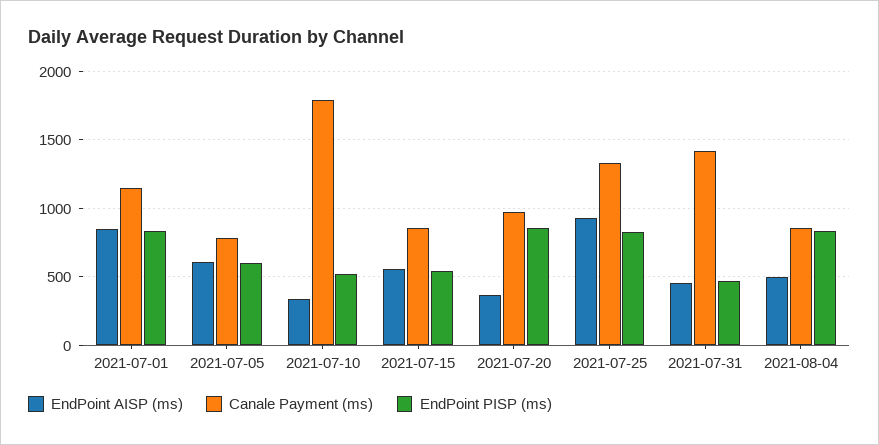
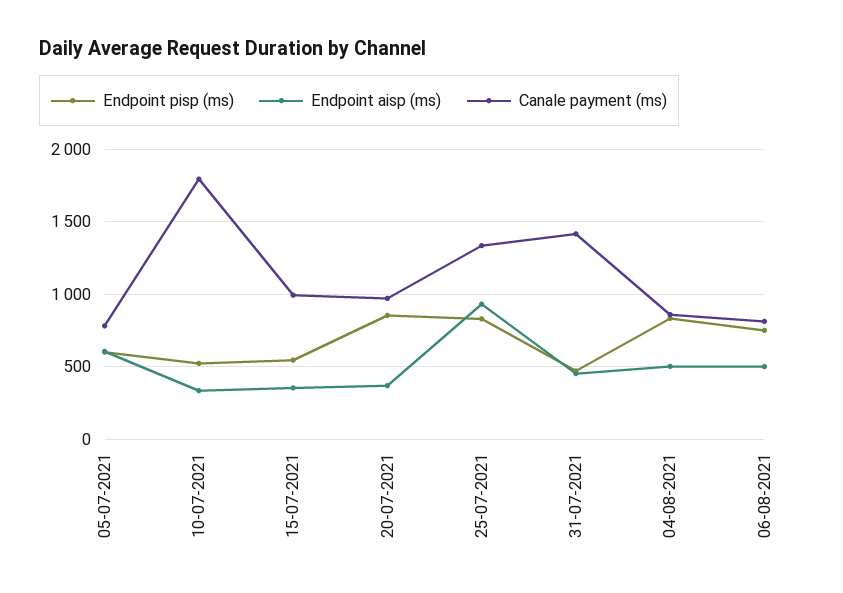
EndPoint AISP (ms), 2021-07-01: 850 -> none
Canale Payment (ms), 2021-07-01: 1150 -> none
EndPoint PISP (ms), 2021-07-01: 850 -> none
EndPoint AISP (ms), 2021-07-15: 550 -> 350
Canale Payment (ms), 2021-07-15: 850 -> 1000
EndPoint PISP (ms), 06-08-2021: none -> 750
EndPoint AISP (ms), 06-08-2021: none -> 500
Canale Payment (ms), 06-08-2021: none -> 800

